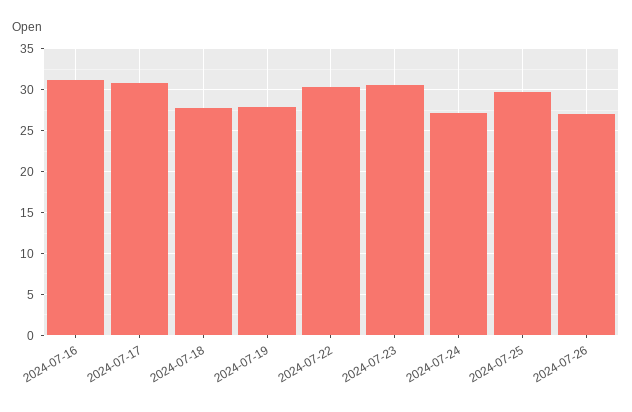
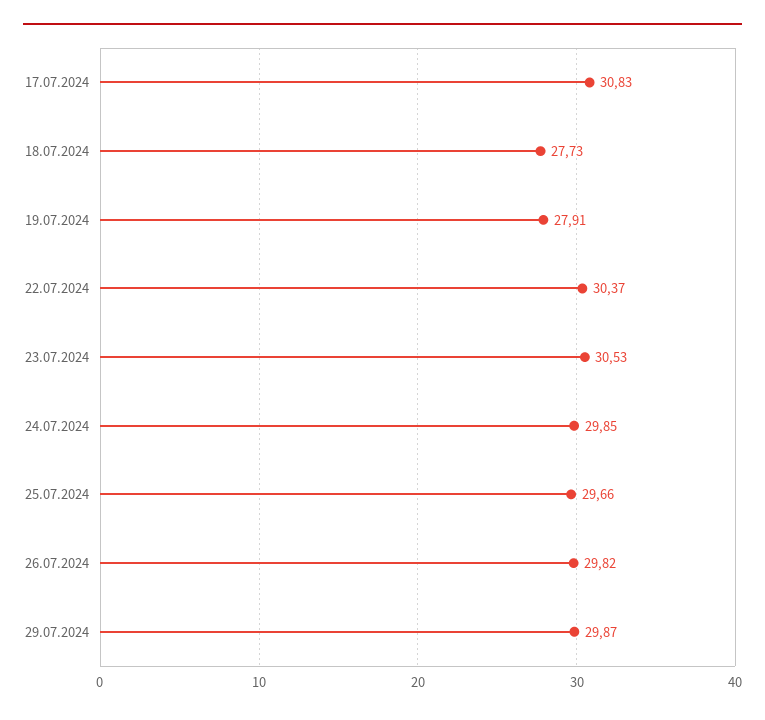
2024-07-16: 31 -> none
2024-07-24: 27 -> 29.85
2024-07-26: 27 -> 29.82
29.07.2024: none -> 29.87

